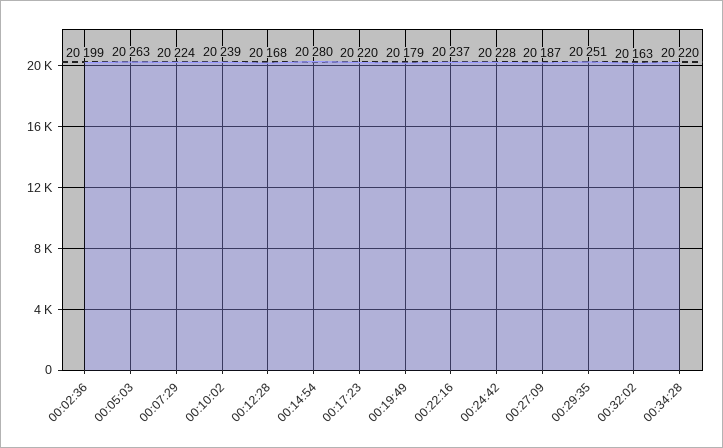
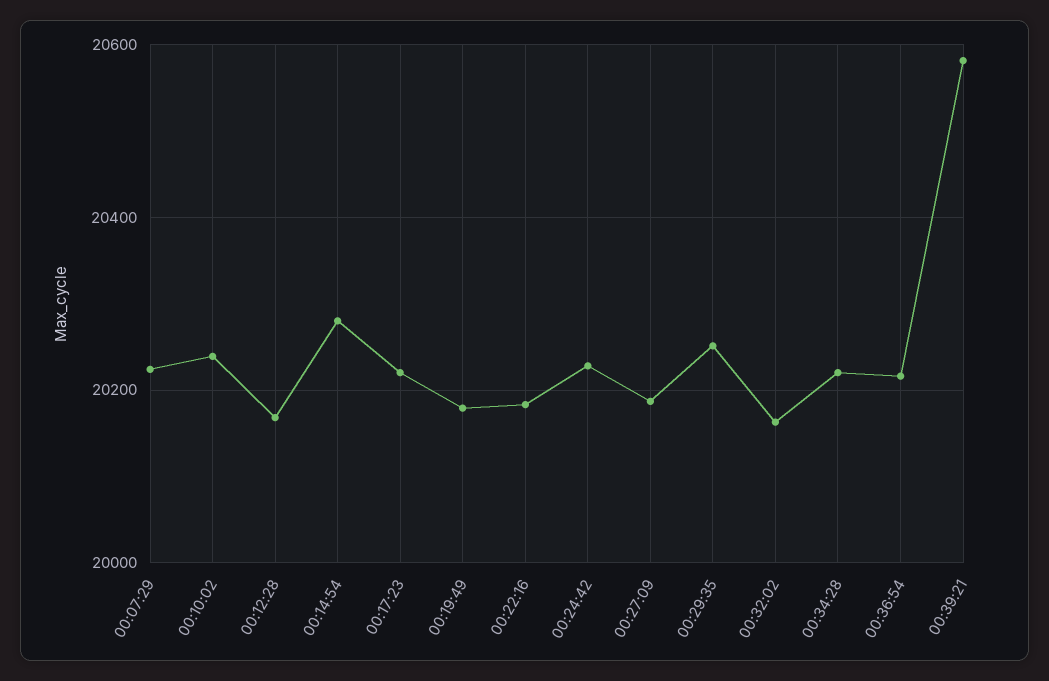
00:02:36: 20199 -> none
00:05:03: 20263 -> none
00:22:16: 20237 -> 20180
00:36:54: none -> 20220
00:39:21: none -> 20580

